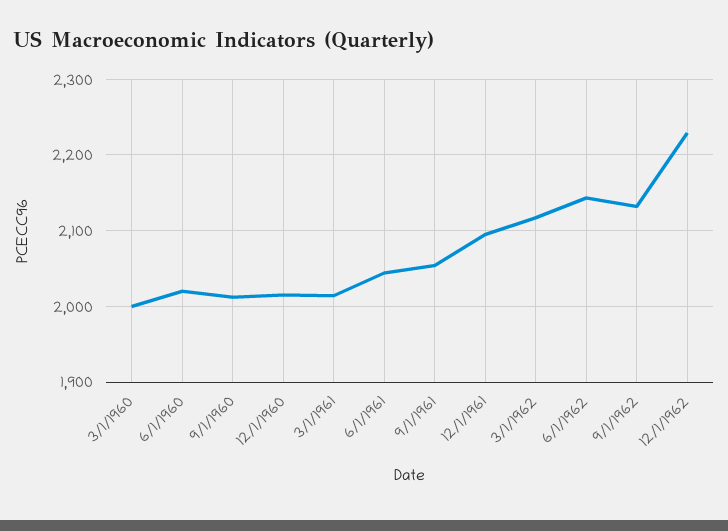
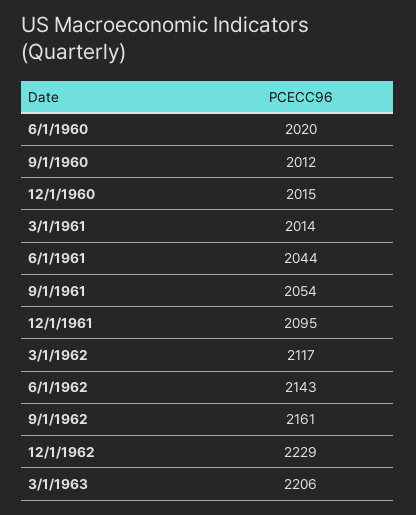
3/1/1960: 2000 -> none
9/1/1962: 2130 -> 2161
3/1/1963: none -> 2206

